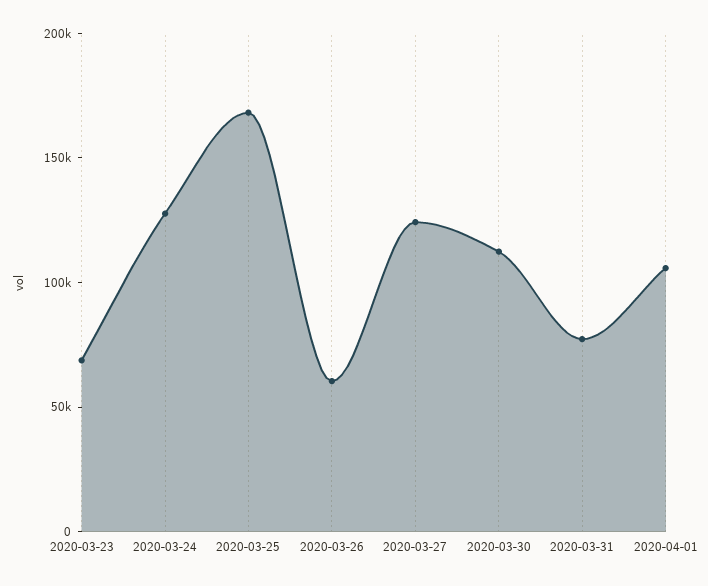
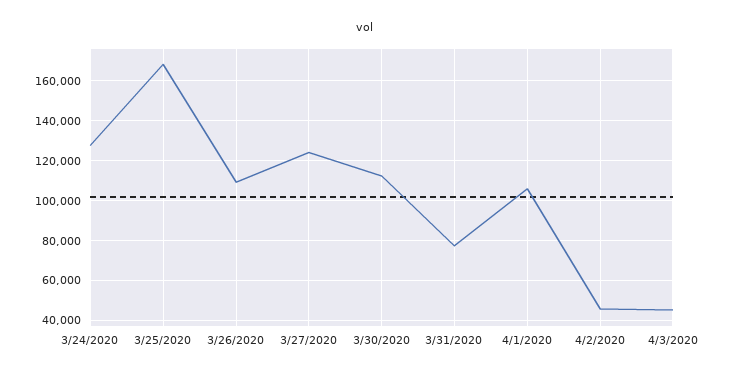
2020-03-23: 70000 -> none
2020-03-26: 60000 -> 110000
4/2/2020: none -> 45000
4/3/2020: none -> 45000

